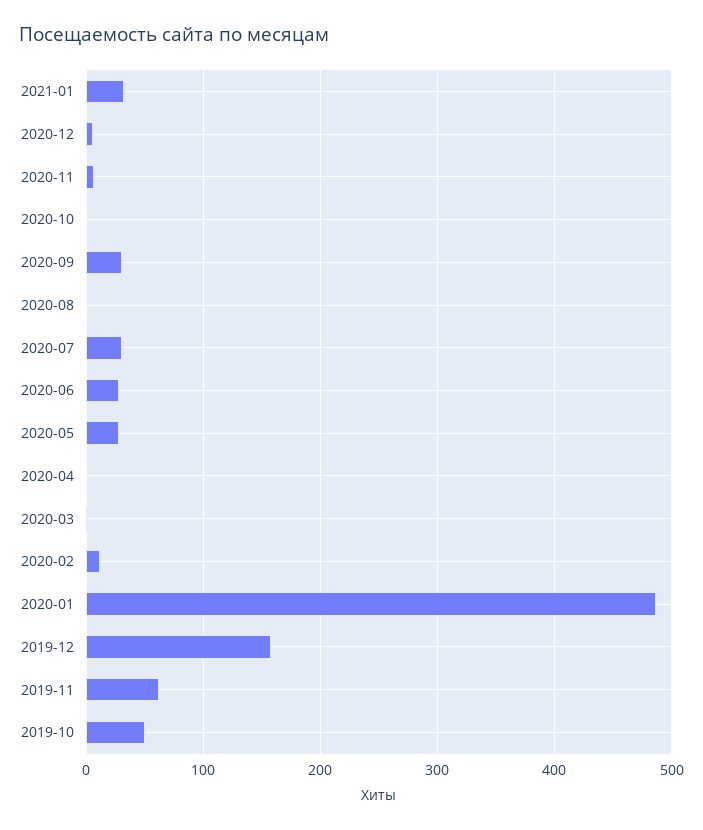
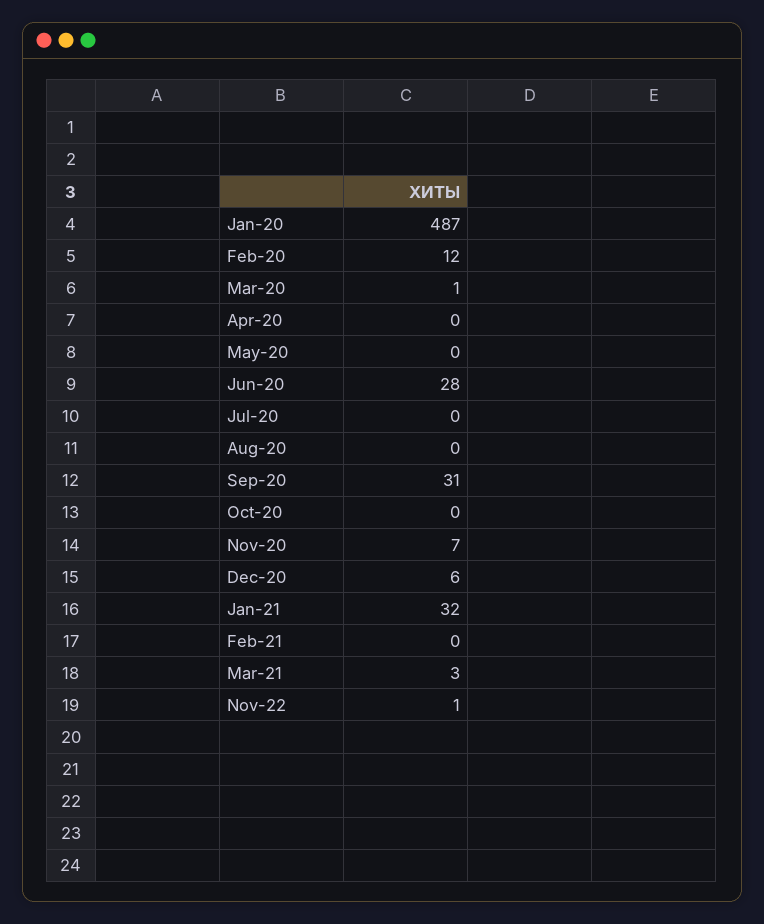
2020-07: 30 -> 0
2020-05: 30 -> 0
2019-12: 160 -> none
2019-11: 60 -> none
2019-10: 50 -> none
Feb-21: none -> 0
Mar-21: none -> 3
Nov-22: none -> 1

